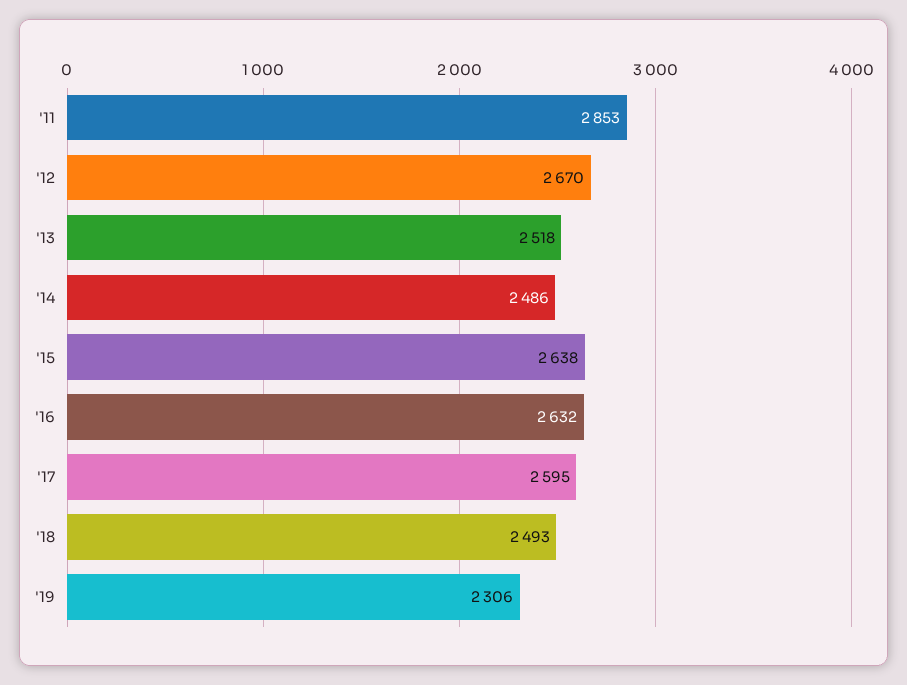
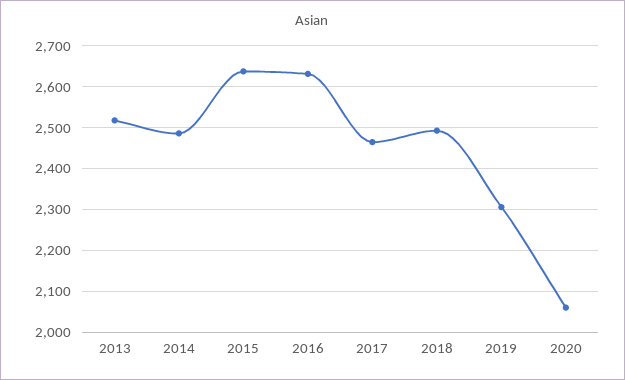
'11: 2853 -> none
'12: 2670 -> none
'17: 2595 -> 2460
2020: none -> 2060

